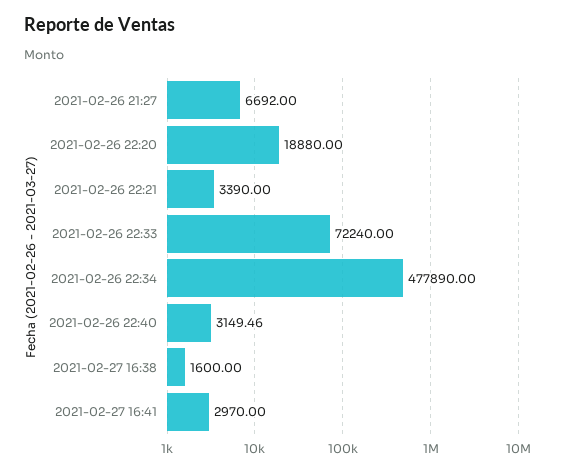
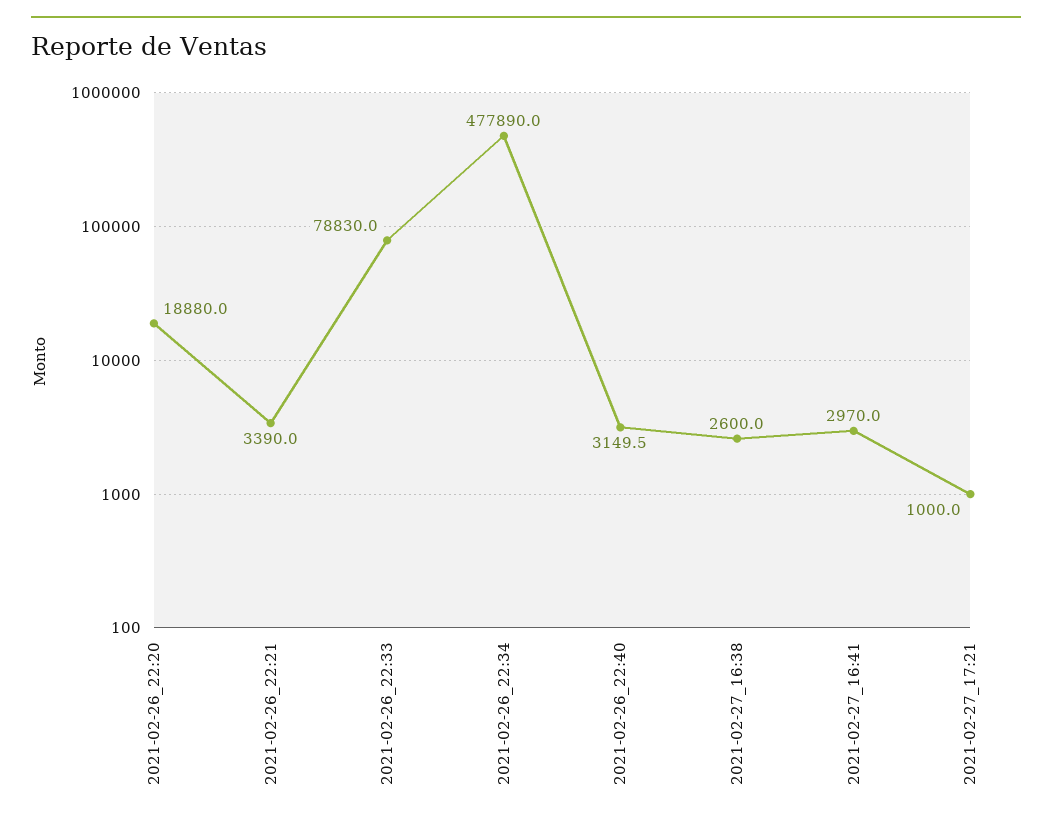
2021-02-26 21:27: 6692 -> none
2021-02-26 22:33: 72240 -> 78830
2021-02-27 16:38: 1600 -> 2600
2021-02-27_17:21: none -> 1000

